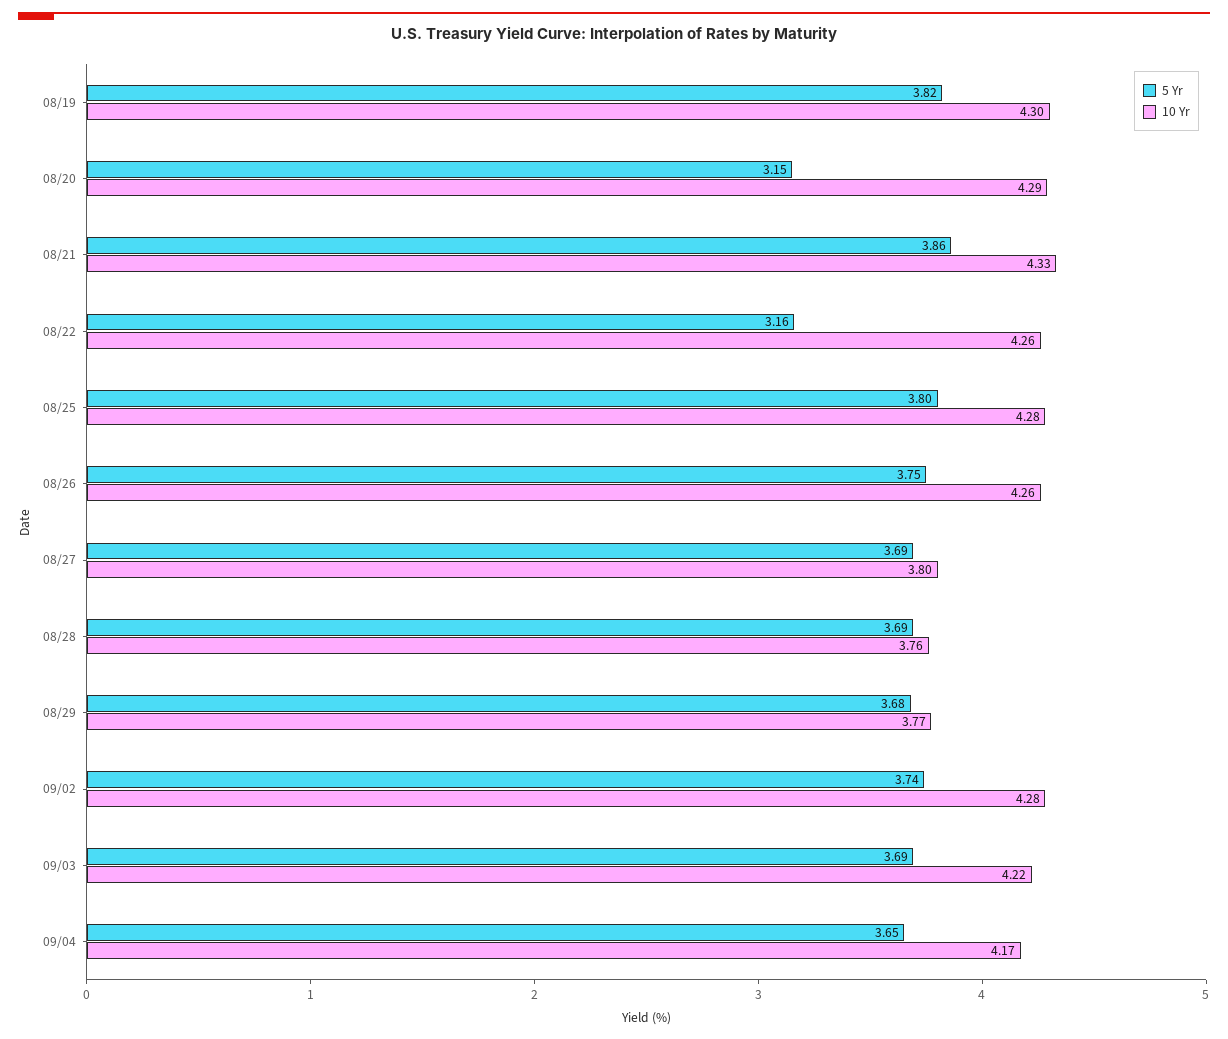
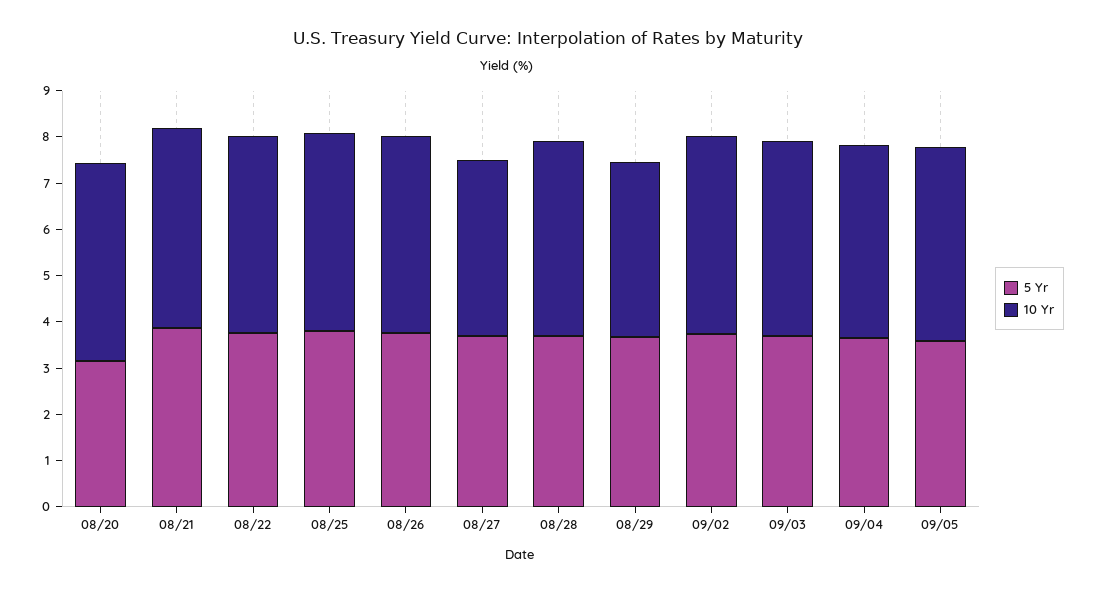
5 Yr, 08/19: 3.82 -> none
10 Yr, 08/19: 4.3 -> none
5 Yr, 08/22: 3.16 -> 3.8
10 Yr, 08/28: 3.76 -> 4.2
5 Yr, 09/05: none -> 3.6
10 Yr, 09/05: none -> 4.2

